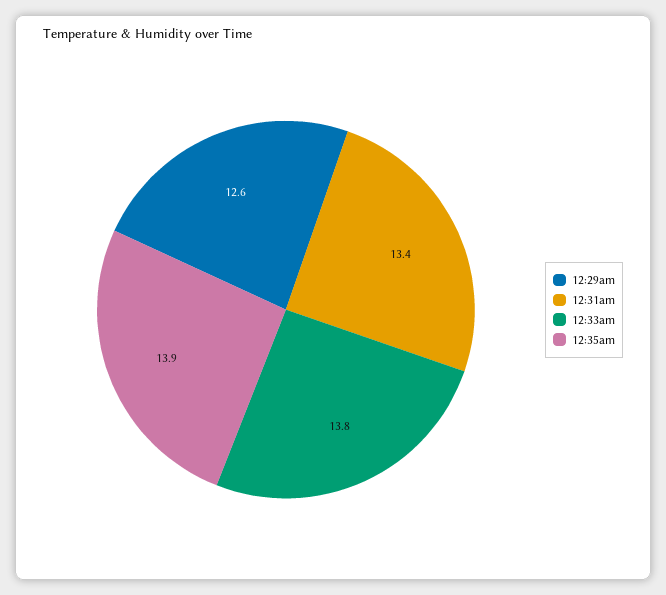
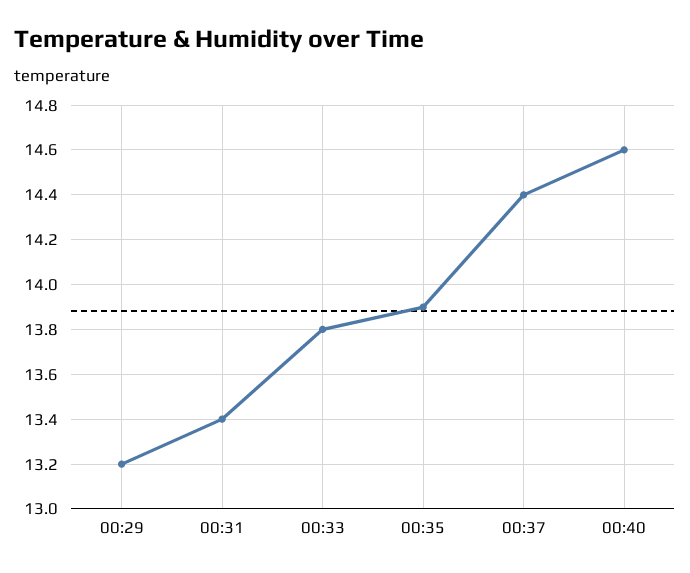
12:29am: 12.6 -> 13.2
00:37: none -> 14.4
00:40: none -> 14.6

